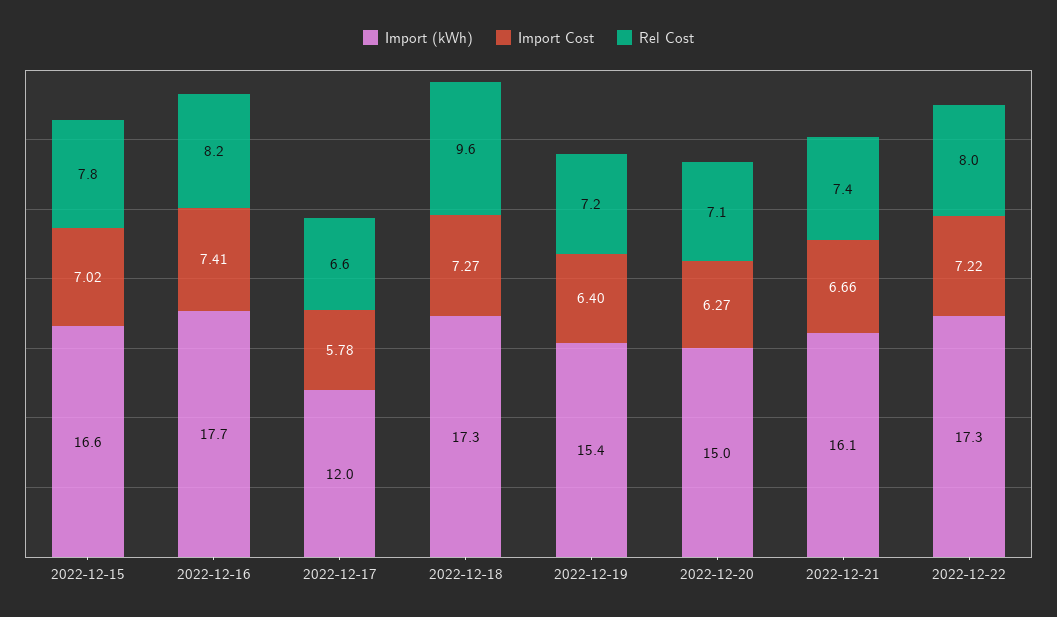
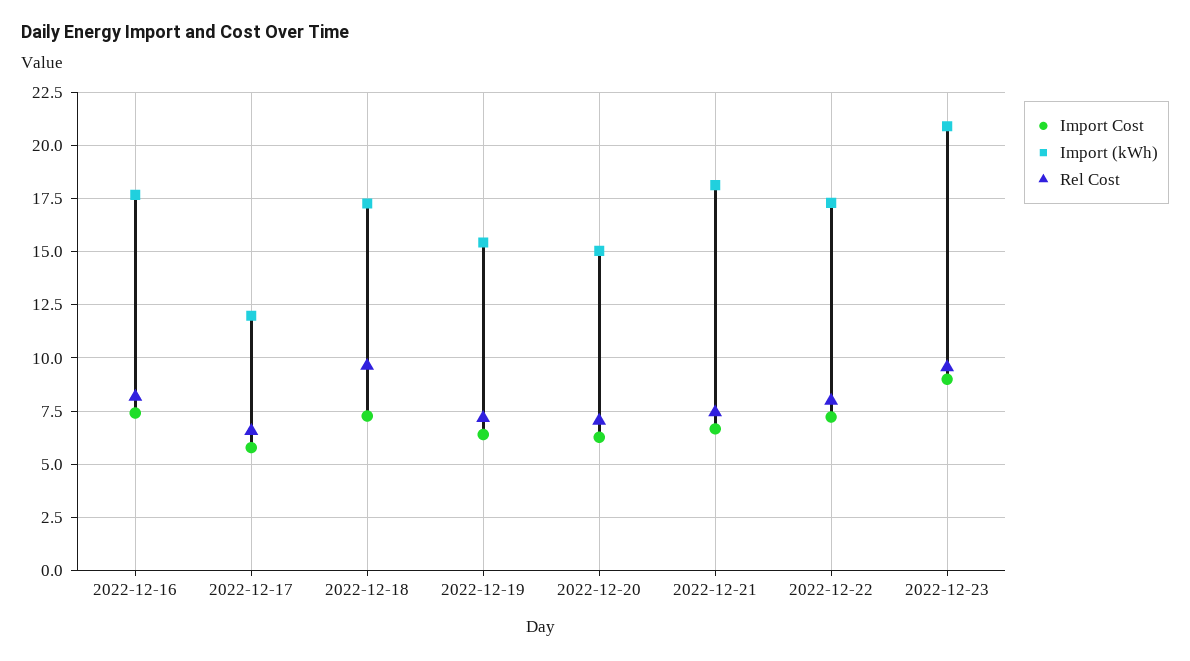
Import (kWh), 2022-12-15: 16.6 -> none
Import Cost, 2022-12-15: 7.02 -> none
Rel Cost, 2022-12-15: 7.8 -> none
Import (kWh), 2022-12-21: 16.1 -> 18
Import Cost, 2022-12-23: none -> 9
Import (kWh), 2022-12-23: none -> 21
Rel Cost, 2022-12-23: none -> 9.5

